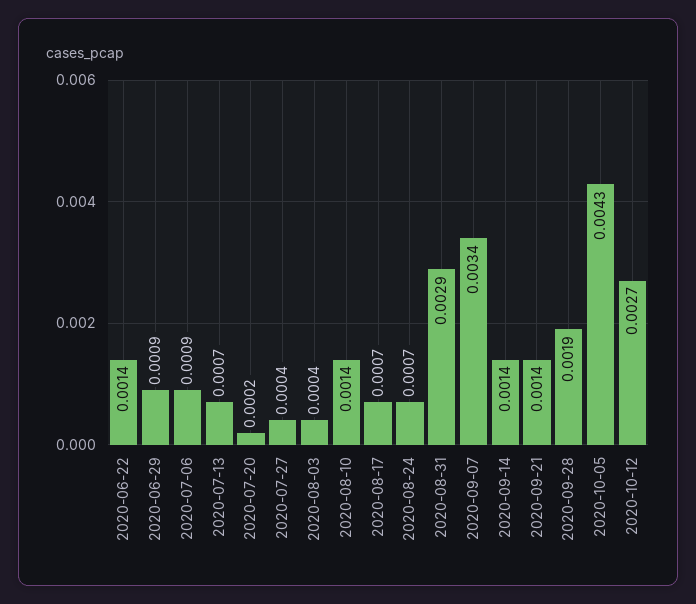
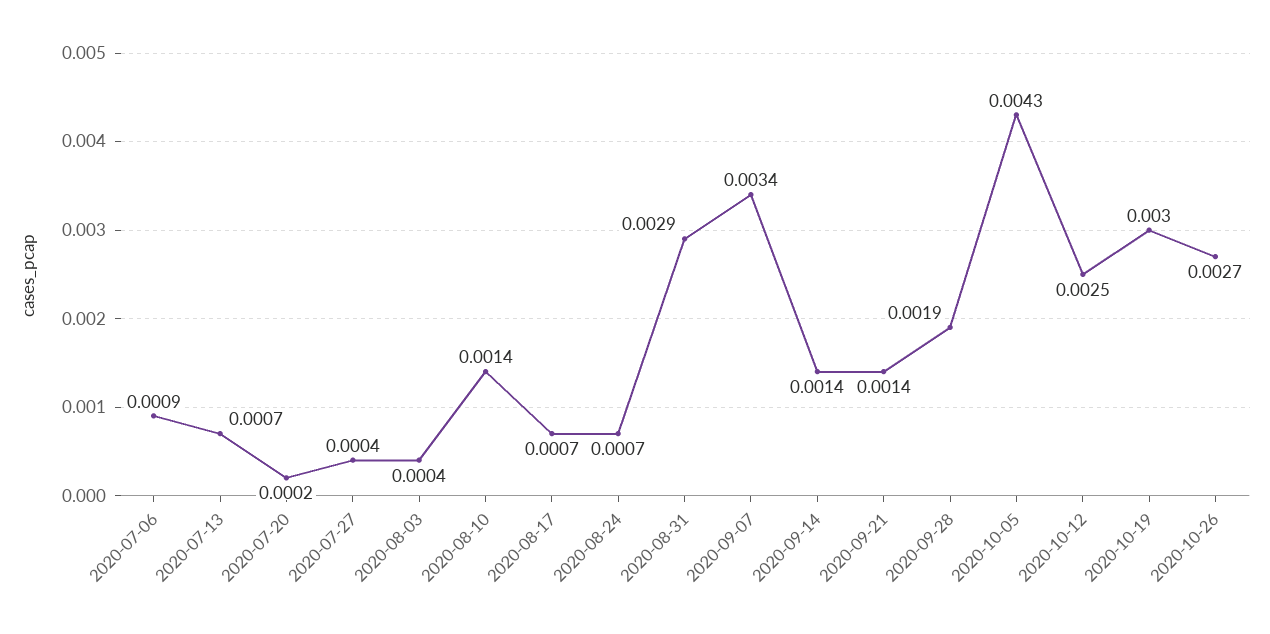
2020-06-22: 0.0014 -> none
2020-06-29: 0.0009 -> none
2020-10-12: 0.0027 -> 0.0025
2020-10-19: none -> 0.003
2020-10-26: none -> 0.0027

